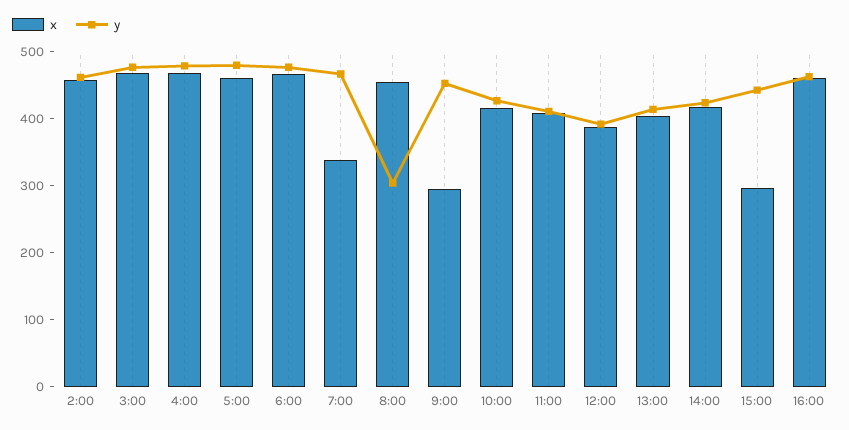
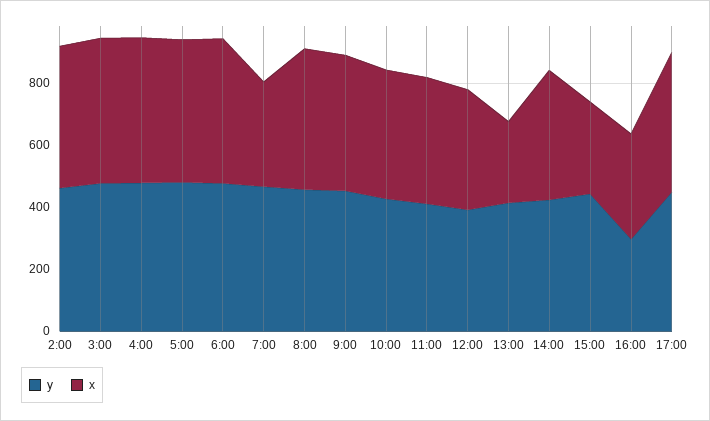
y, 8:00: 300 -> 450
x, 9:00: 300 -> 450
x, 13:00: 400 -> 250
x, 16:00: 460 -> 350
y, 16:00: 460 -> 300
y, 17:00: none -> 450
x, 17:00: none -> 450

